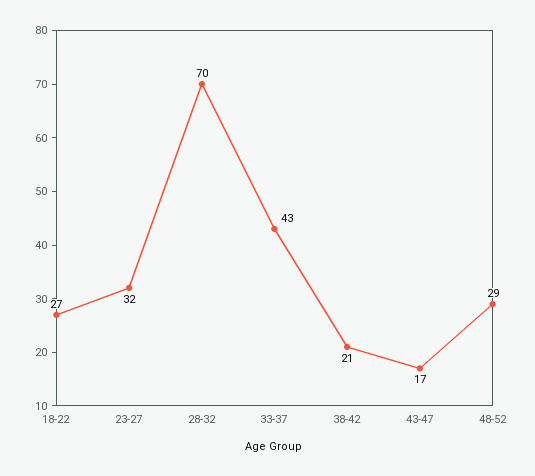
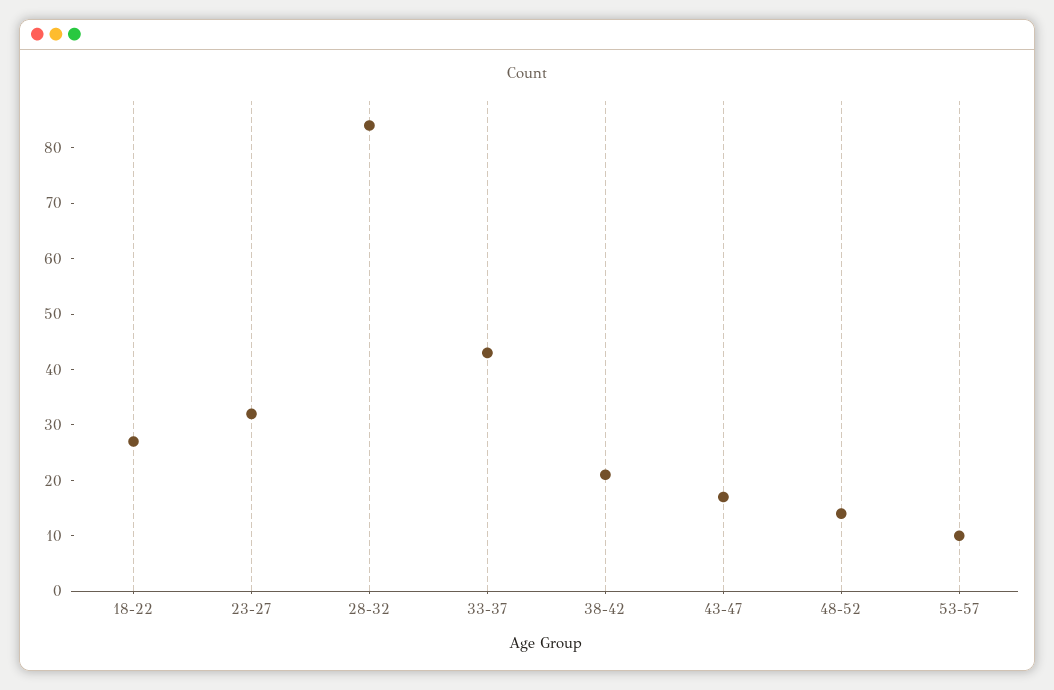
28-32: 70 -> 85
48-52: 29 -> 15
53-57: none -> 10

